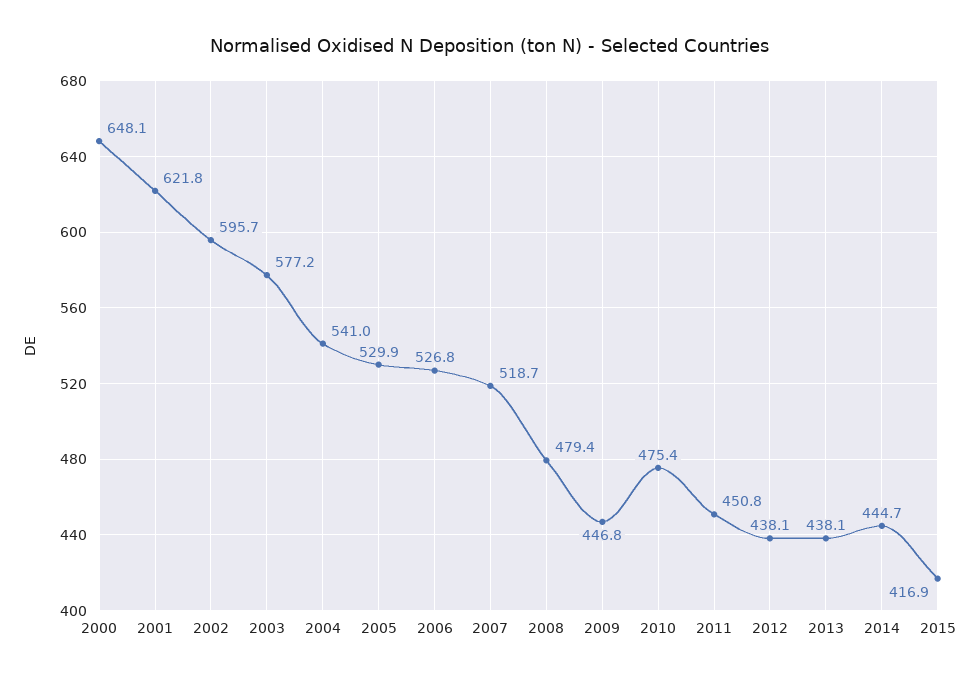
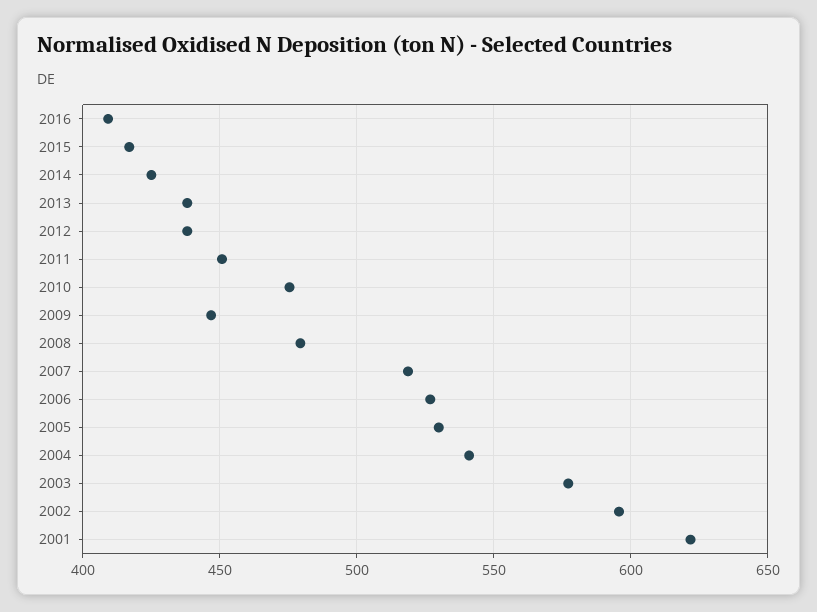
2000: 648.1 -> none
2014: 444.7 -> 425
2016: none -> 410

